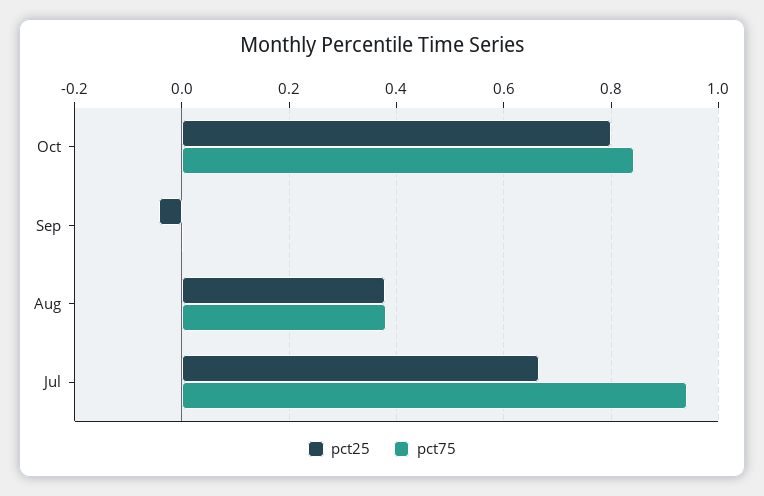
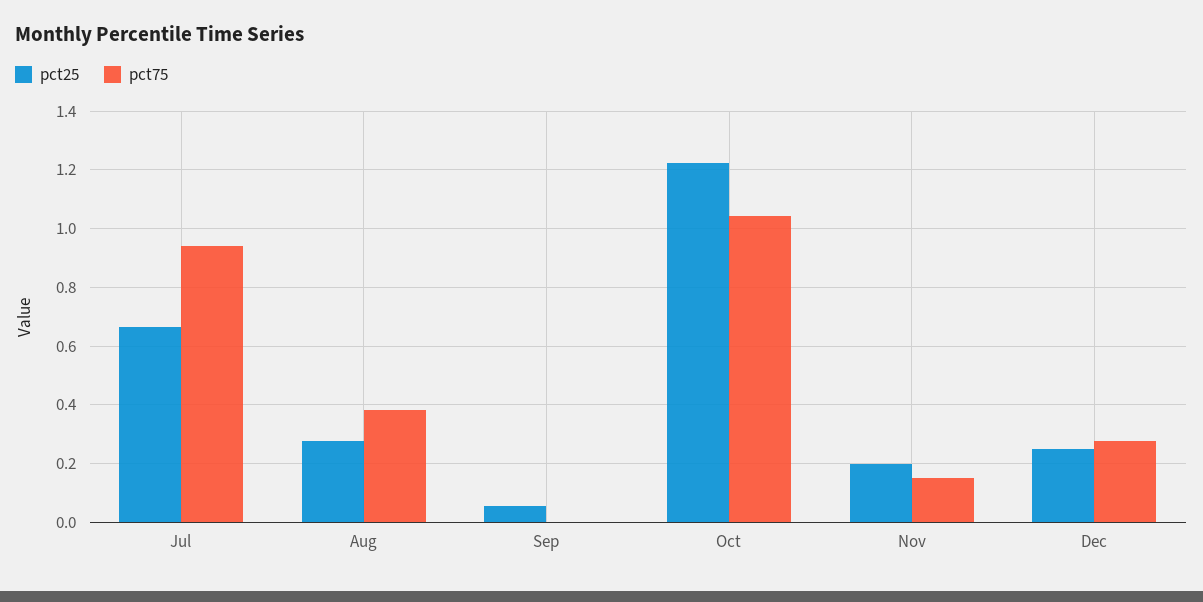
pct25, Oct: 0.8 -> 1.225
pct75, Oct: 0.84 -> 1.05
pct25, Sep: -0.04 -> 0.05
pct25, Aug: 0.38 -> 0.275
pct25, Nov: none -> 0.2
pct75, Nov: none -> 0.15
pct25, Dec: none -> 0.25
pct75, Dec: none -> 0.275

